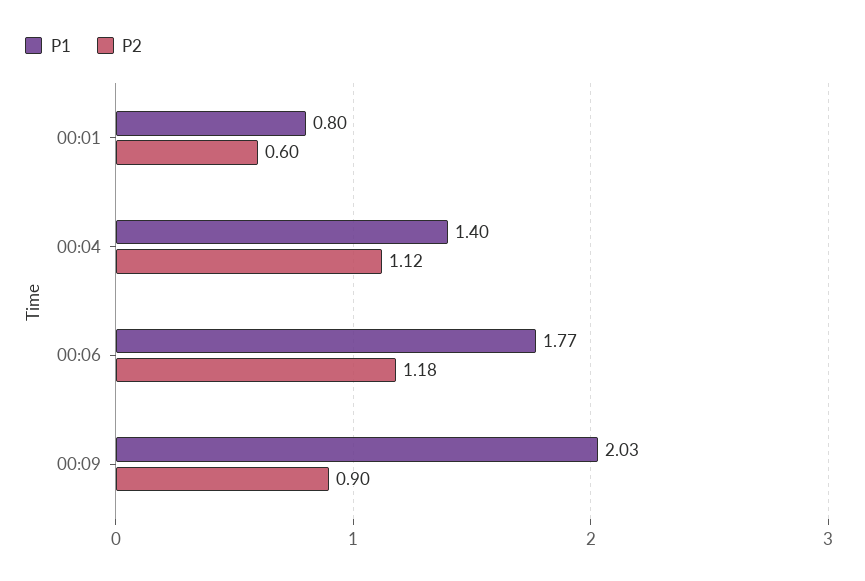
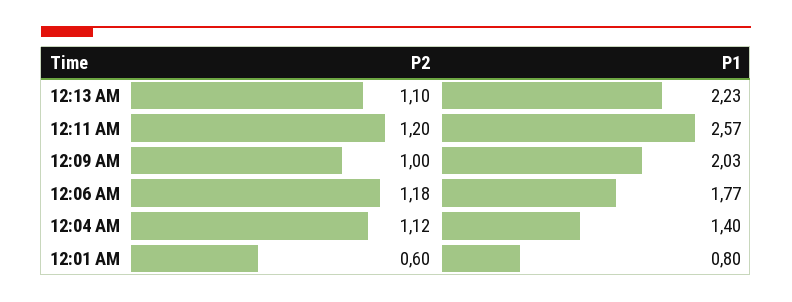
P2, 00:09: 0.9 -> 1
P2, 12:13 AM: none -> 1.1
P1, 12:13 AM: none -> 2.23
P2, 12:11 AM: none -> 1.2
P1, 12:11 AM: none -> 2.57

